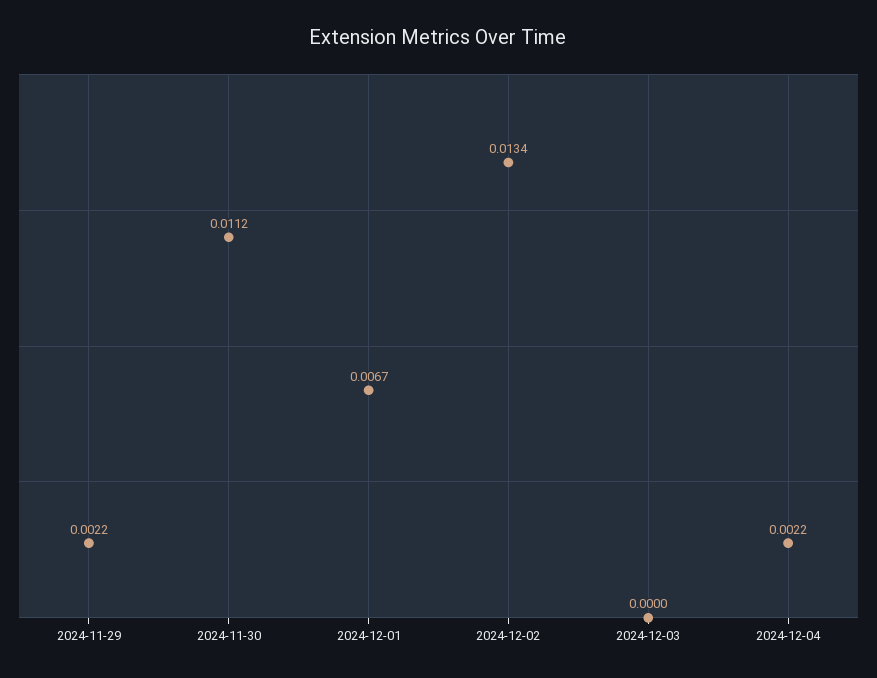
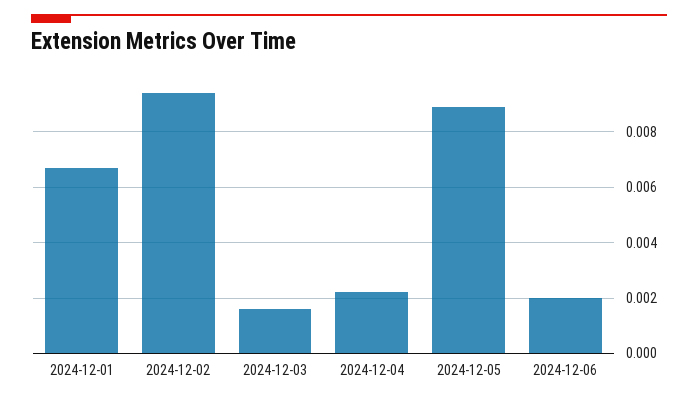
2024-11-29: 0.0022 -> none
2024-11-30: 0.0112 -> none
2024-12-02: 0.0134 -> 0.0095
2024-12-03: 0 -> 0.0015
2024-12-05: none -> 0.009
2024-12-06: none -> 0.002

